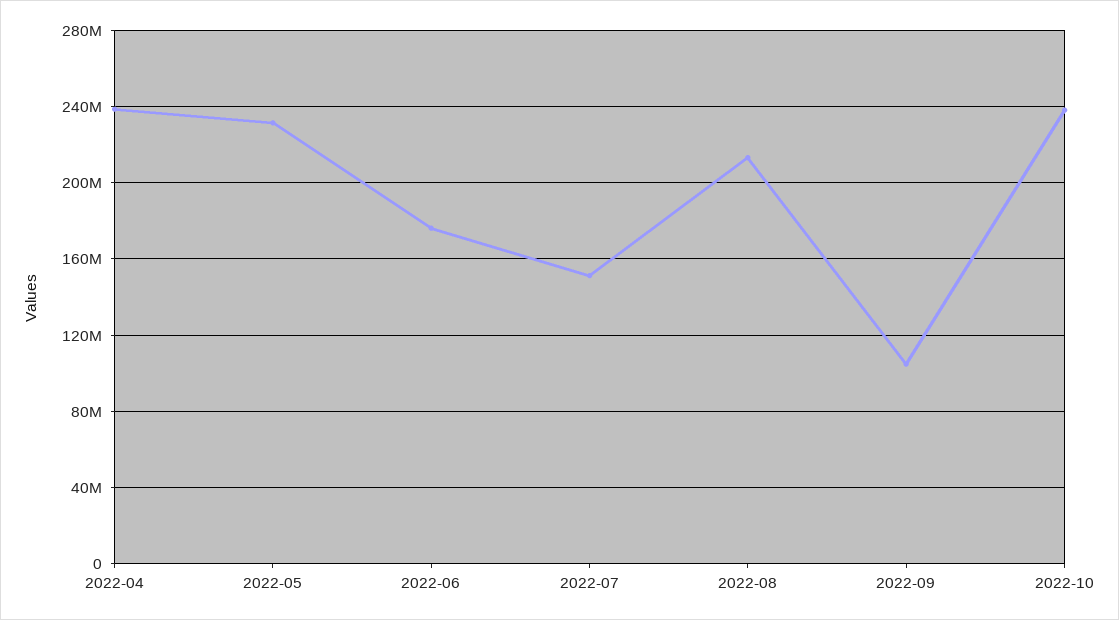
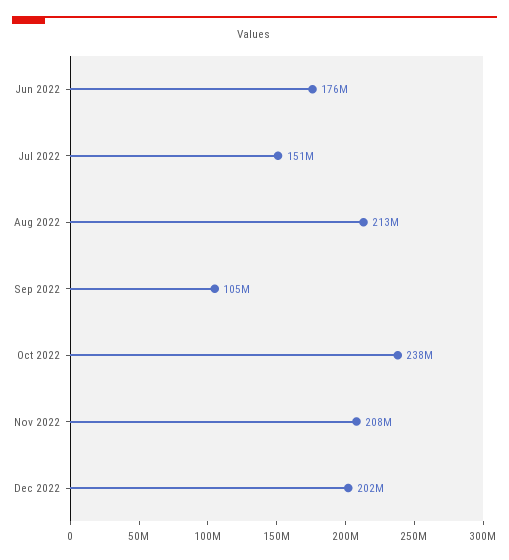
2022-04: 240000000 -> none
2022-05: 230000000 -> none
Nov 2022: none -> 208000000
Dec 2022: none -> 202000000

